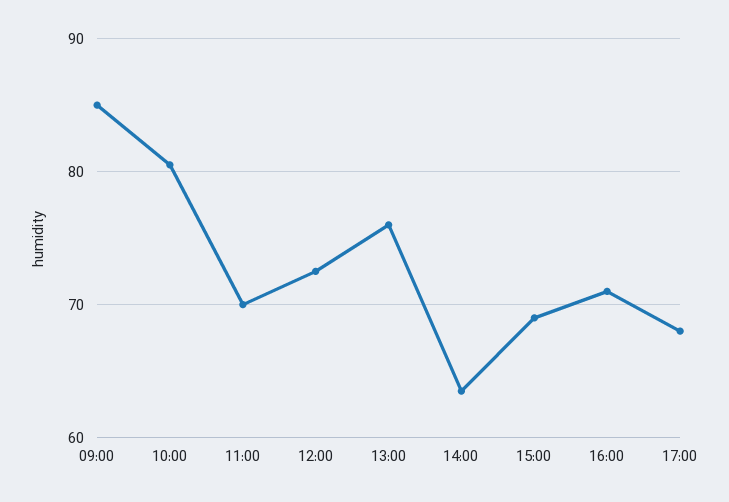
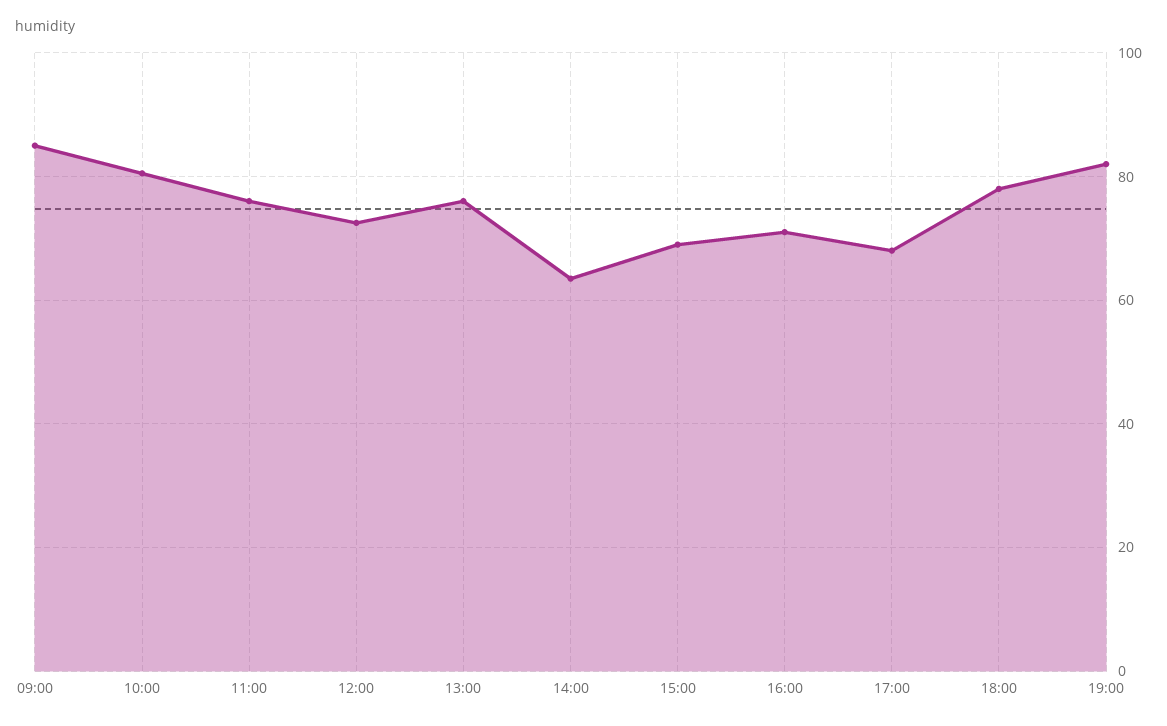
11:00: 70 -> 76
18:00: none -> 78
19:00: none -> 82

